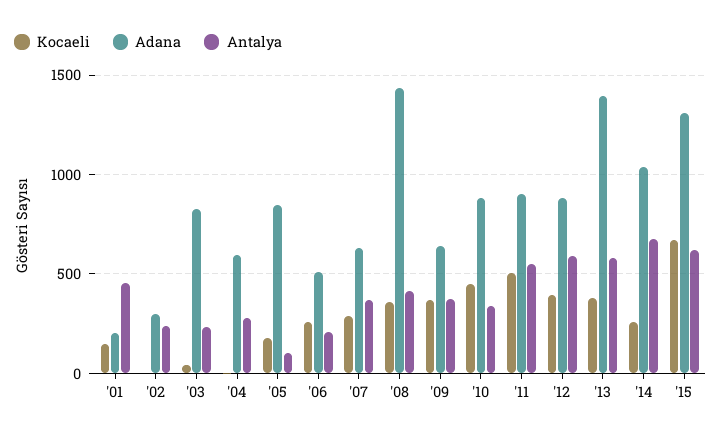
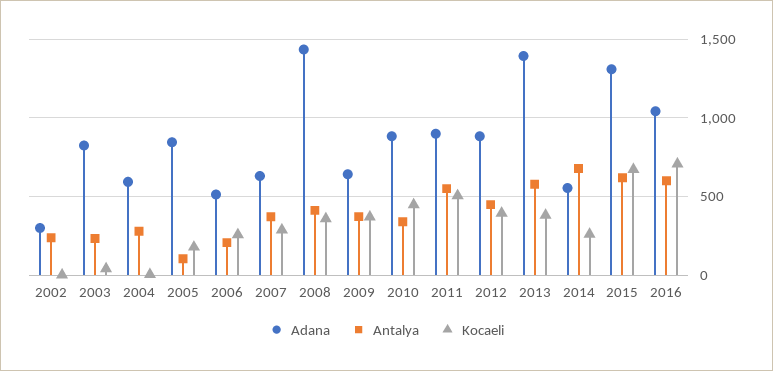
Kocaeli, '01: 150 -> none
Adana, '01: 200 -> none
Antalya, '01: 450 -> none
Antalya, '12: 600 -> 450
Adana, '14: 1050 -> 550
Adana, 2016: none -> 1050
Antalya, 2016: none -> 600
Kocaeli, 2016: none -> 700

